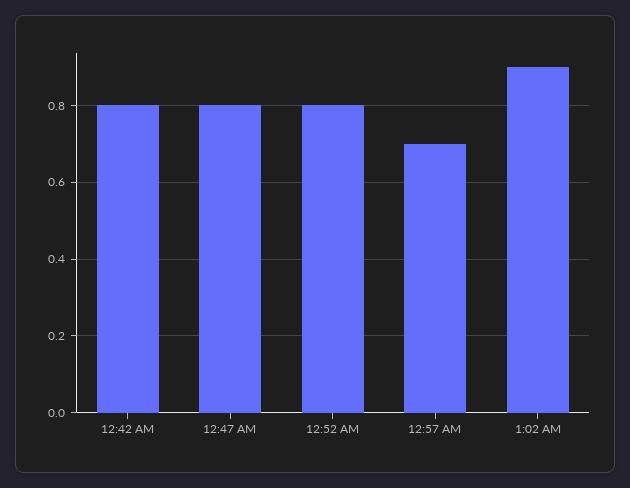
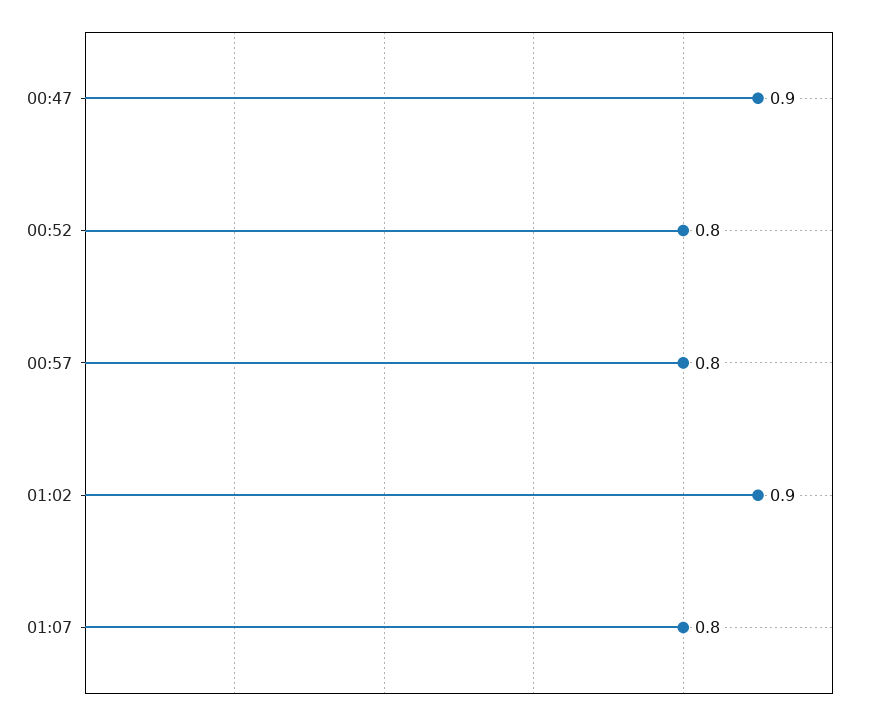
12:42 AM: 0.8 -> none
12:47 AM: 0.8 -> 0.9
12:57 AM: 0.7 -> 0.8
01:07: none -> 0.8

